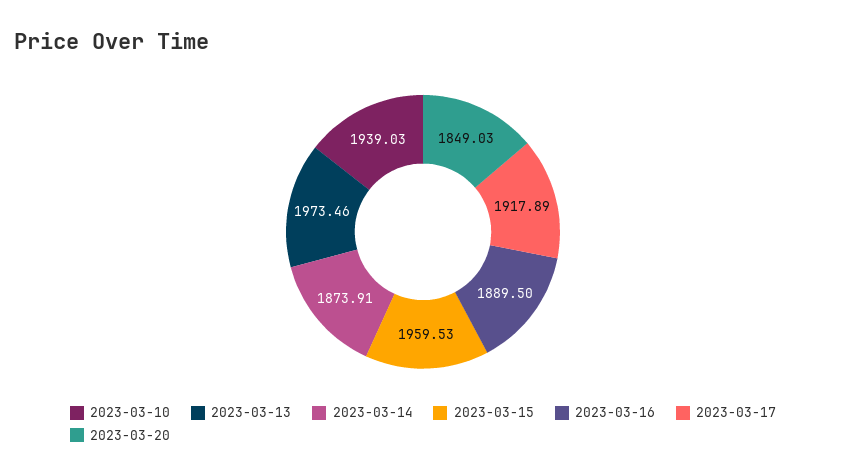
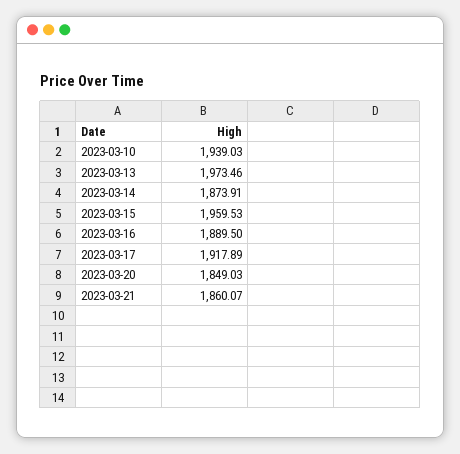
2023-03-21: none -> 1860.07

